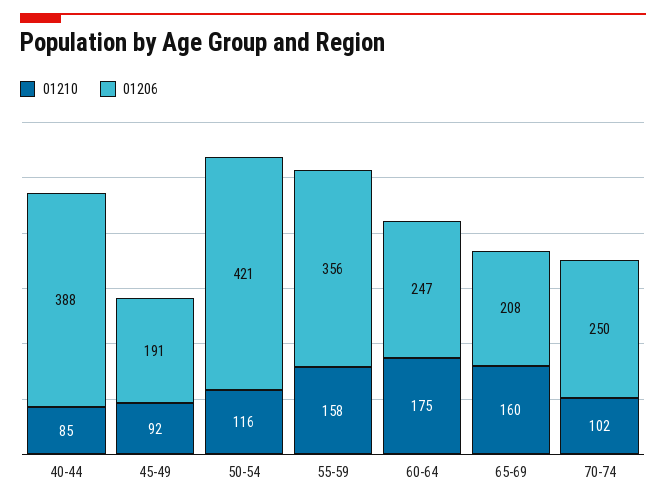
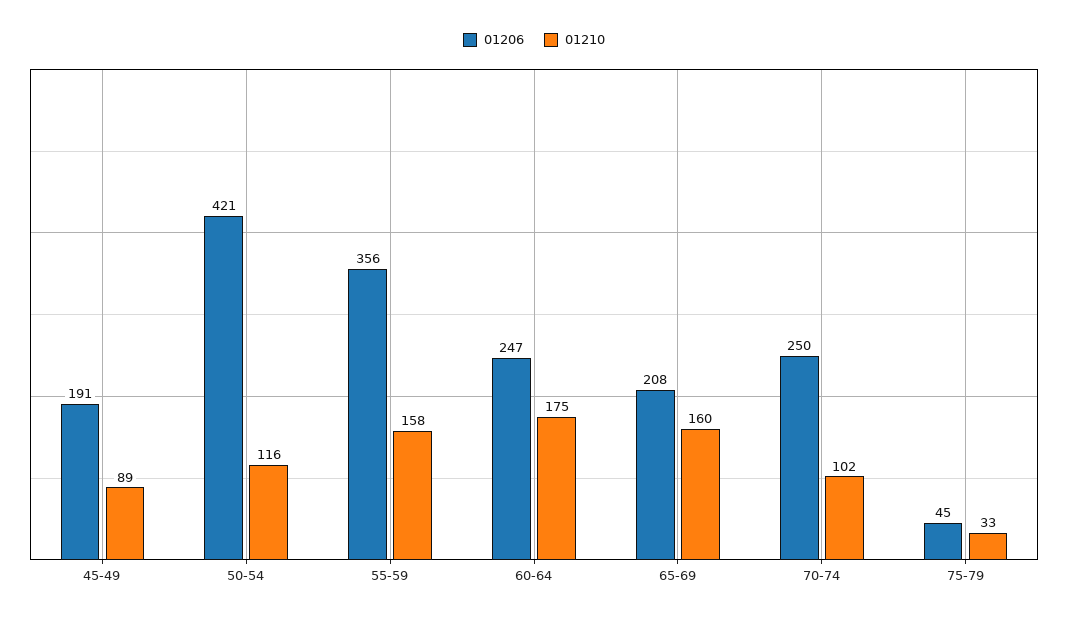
01210, 40-44: 85 -> none
01206, 40-44: 388 -> none
01210, 45-49: 92 -> 89
01206, 75-79: none -> 45
01210, 75-79: none -> 33

